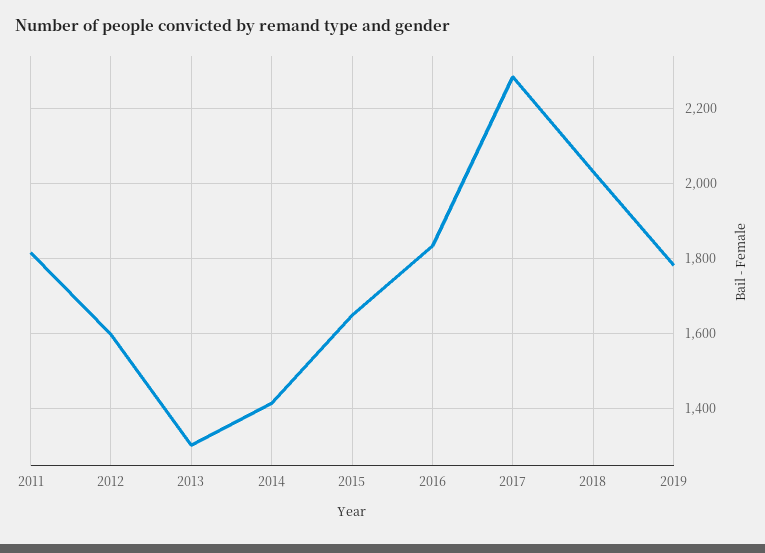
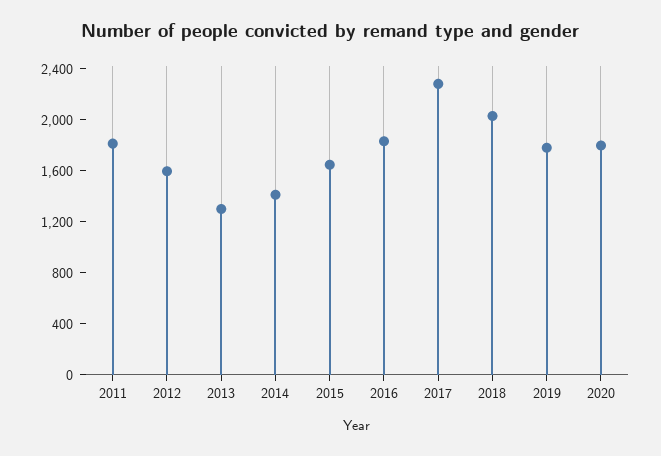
2020: none -> 1800

